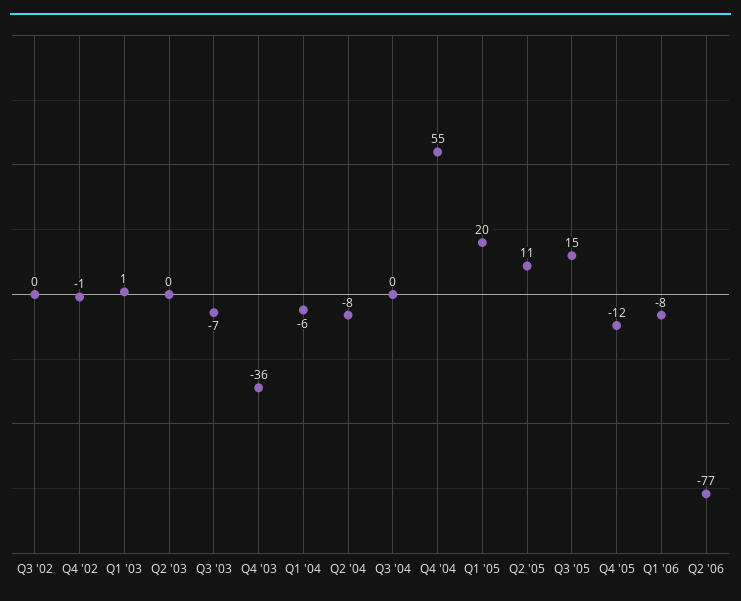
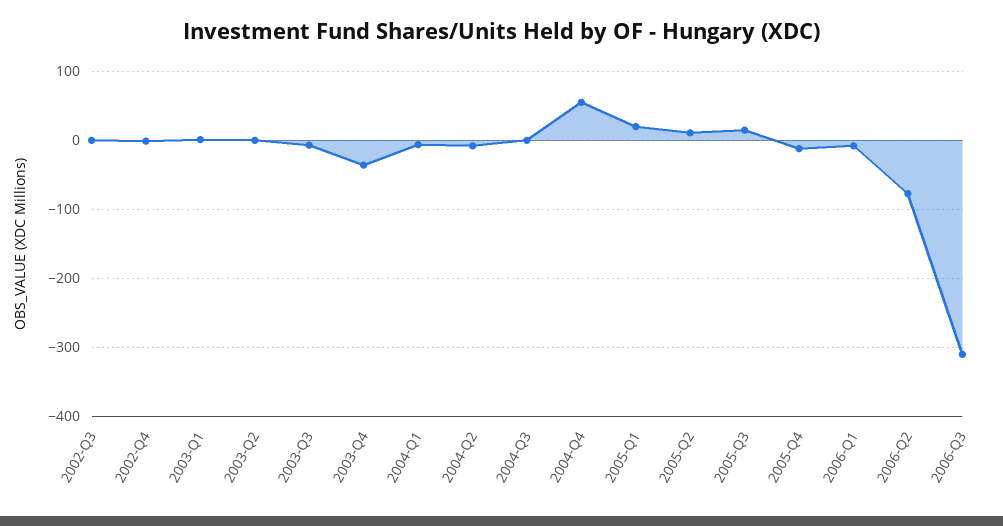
2006-Q3: none -> -310

